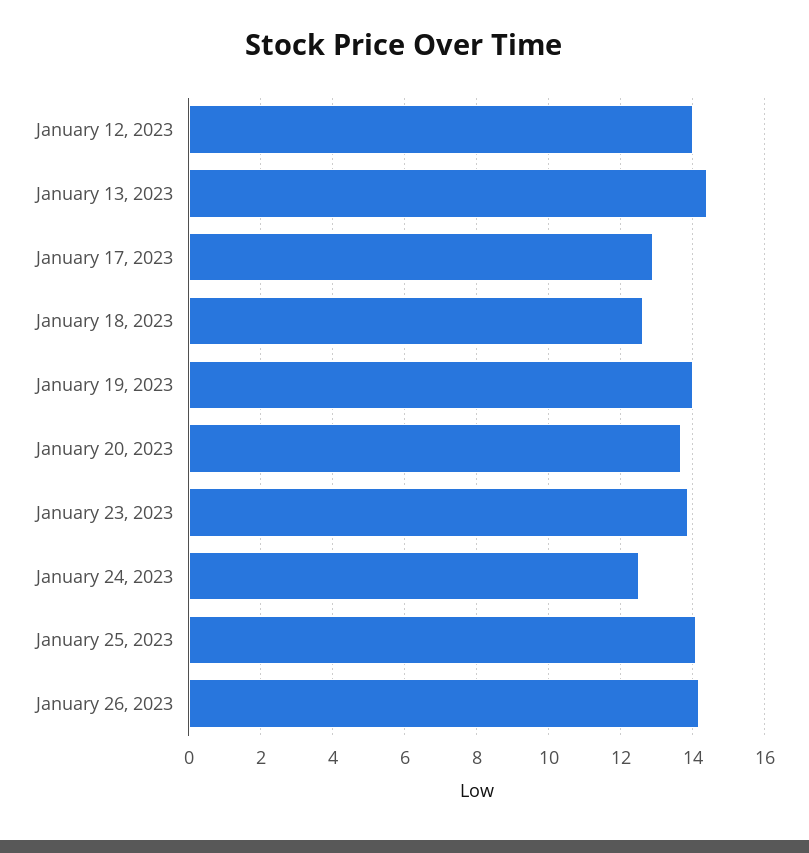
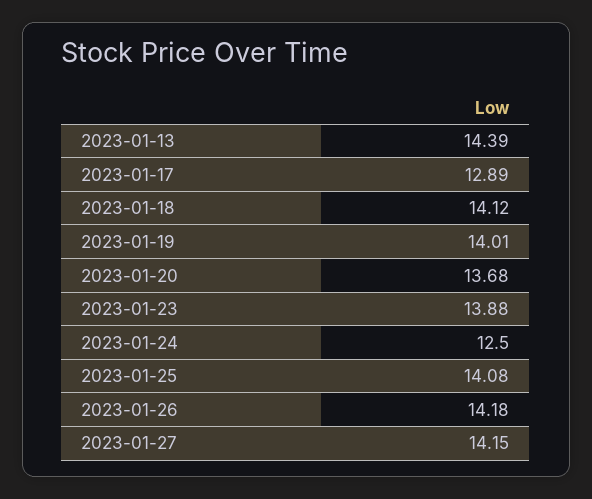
January 12, 2023: 14 -> none
January 18, 2023: 12.6 -> 14.12
2023-01-27: none -> 14.15

